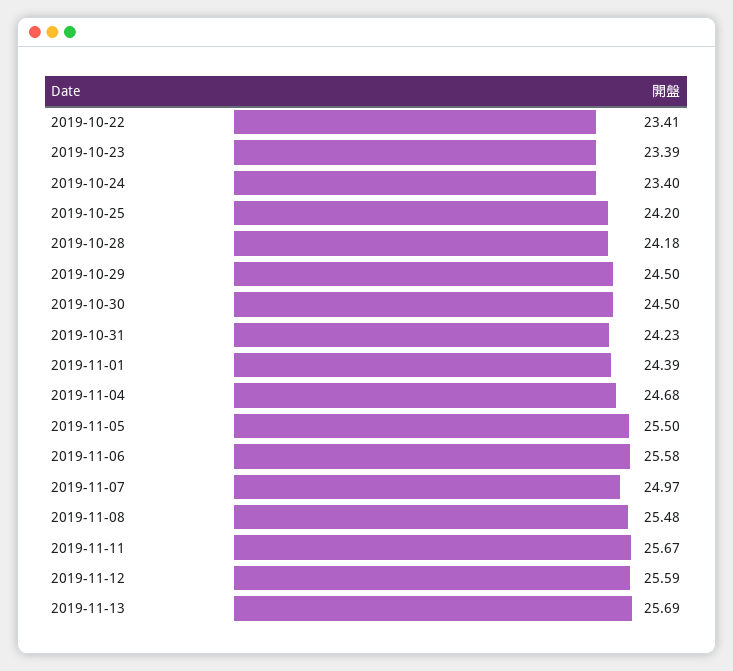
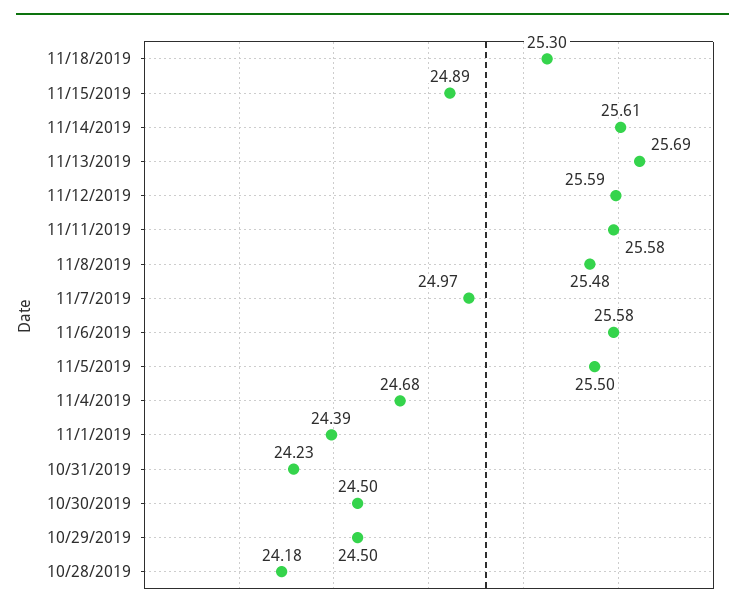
2019-10-22: 23.41 -> none
2019-10-23: 23.39 -> none
2019-10-24: 23.4 -> none
2019-10-25: 24.2 -> none
2019-11-11: 25.67 -> 25.58
11/18/2019: none -> 25.3
11/15/2019: none -> 24.89
11/14/2019: none -> 25.61

